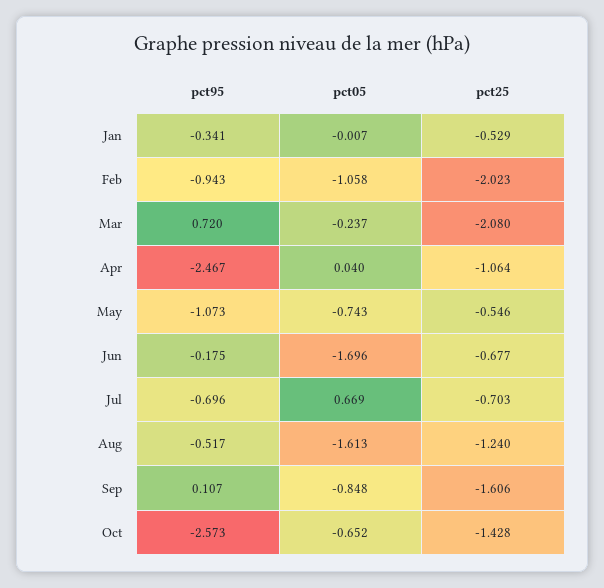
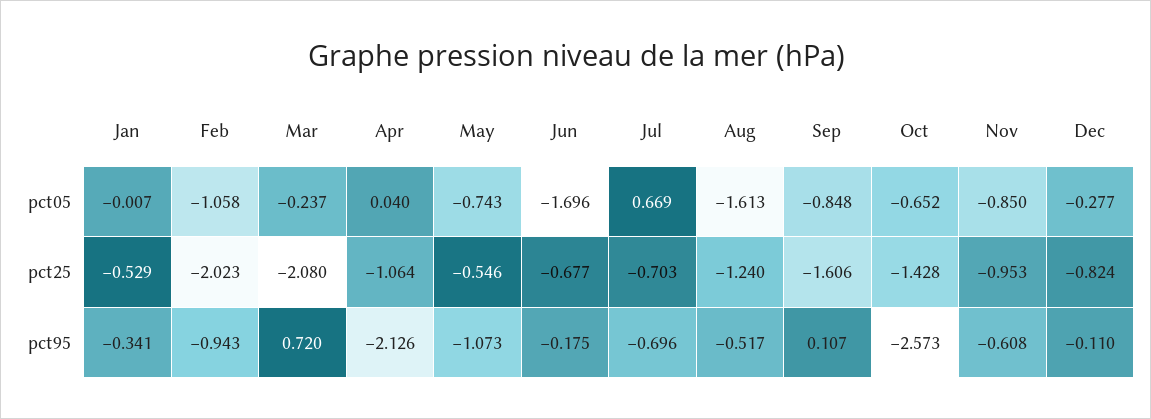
pct95, Apr: -2.467 -> -2.126
pct05, Nov: none -> -0.85
pct05, Dec: none -> -0.277
pct25, Nov: none -> -0.953
pct25, Dec: none -> -0.824
pct95, Nov: none -> -0.608
pct95, Dec: none -> -0.11

